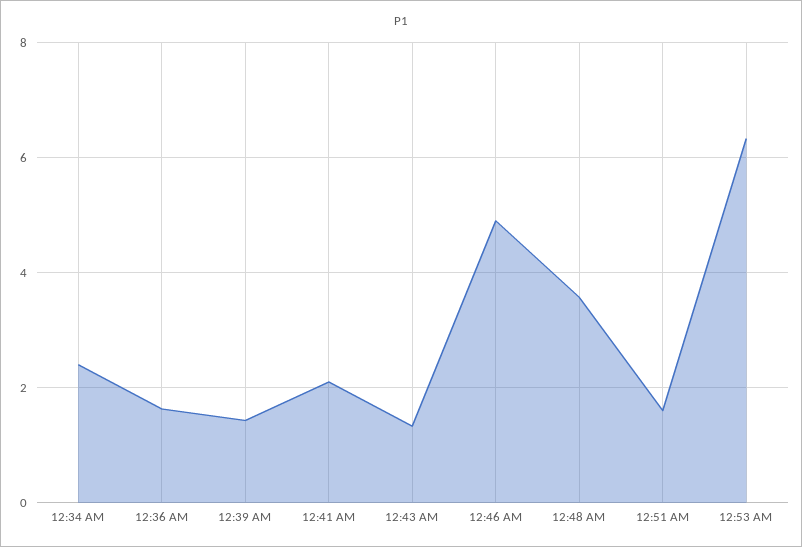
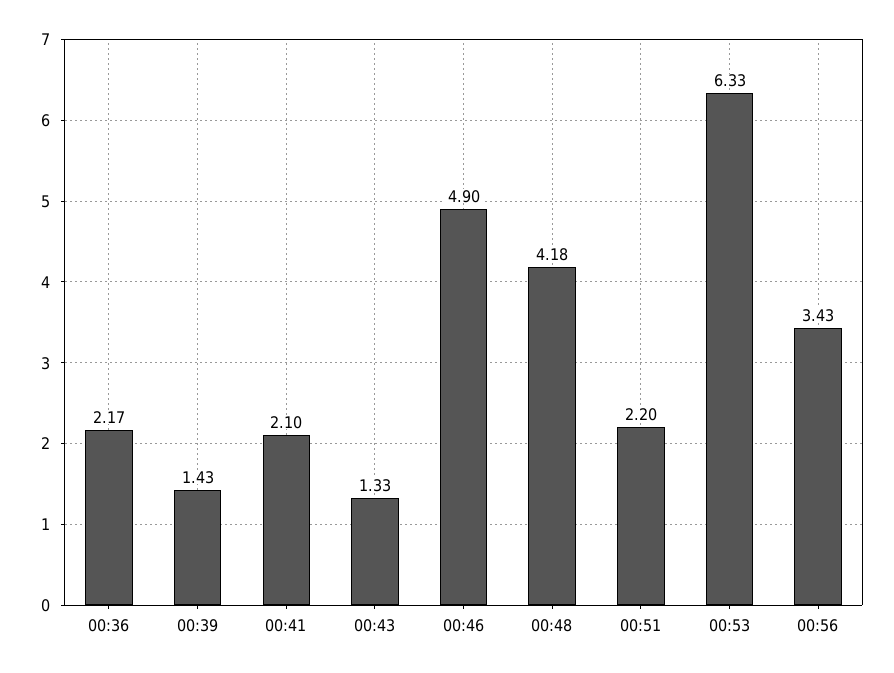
12:34 AM: 2.4 -> none
12:36 AM: 1.6 -> 2.17
12:48 AM: 3.6 -> 4.18
12:51 AM: 1.6 -> 2.2
00:56: none -> 3.43

